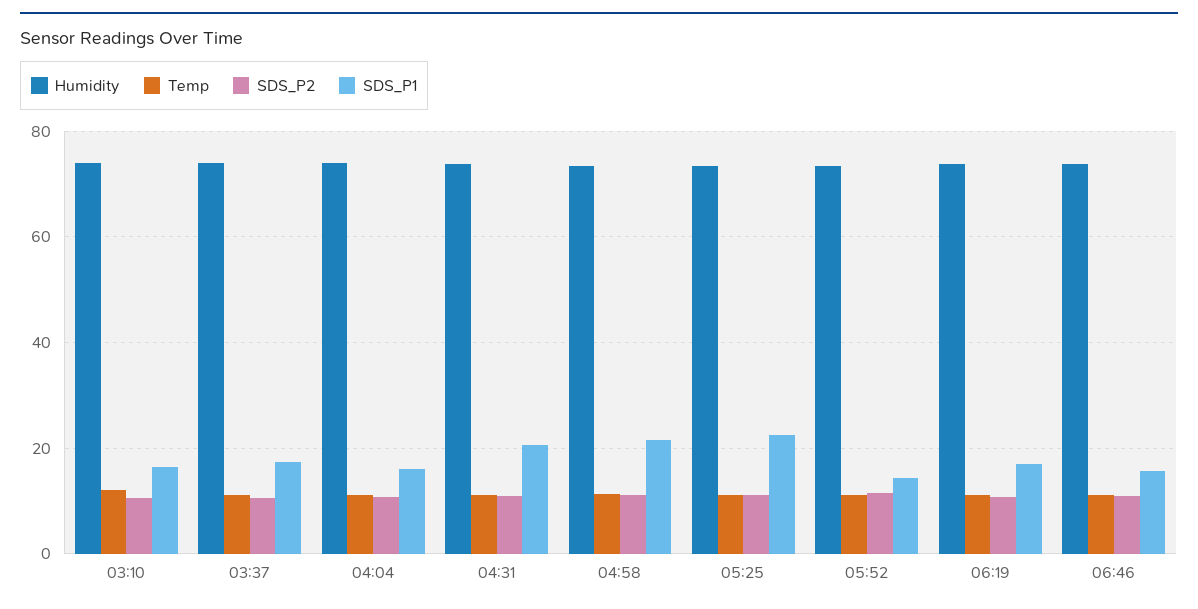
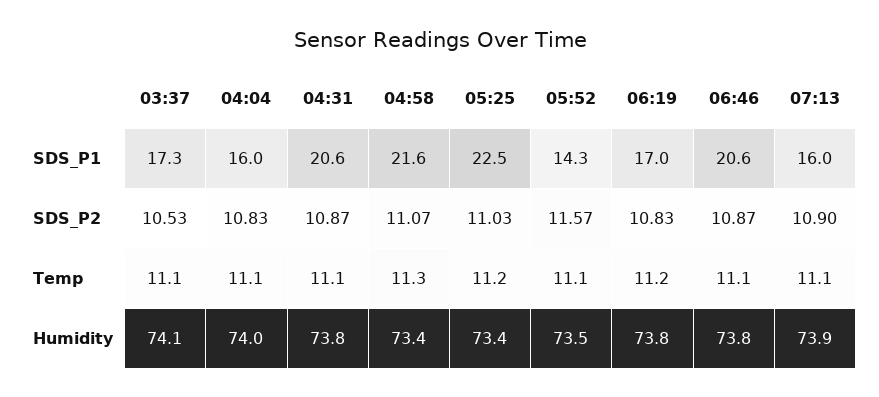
Humidity, 03:10: 74 -> none
Temp, 03:10: 12 -> none
SDS_P2, 03:10: 10 -> none
SDS_P1, 03:10: 16 -> none
SDS_P1, 06:46: 16 -> 20.6
SDS_P1, 07:13: none -> 16
SDS_P2, 07:13: none -> 10.9
Temp, 07:13: none -> 11.1
Humidity, 07:13: none -> 73.9

